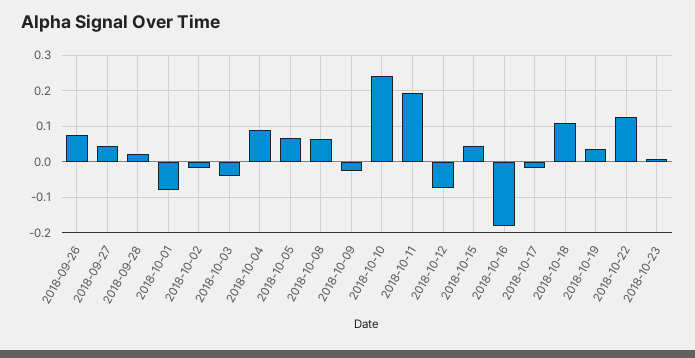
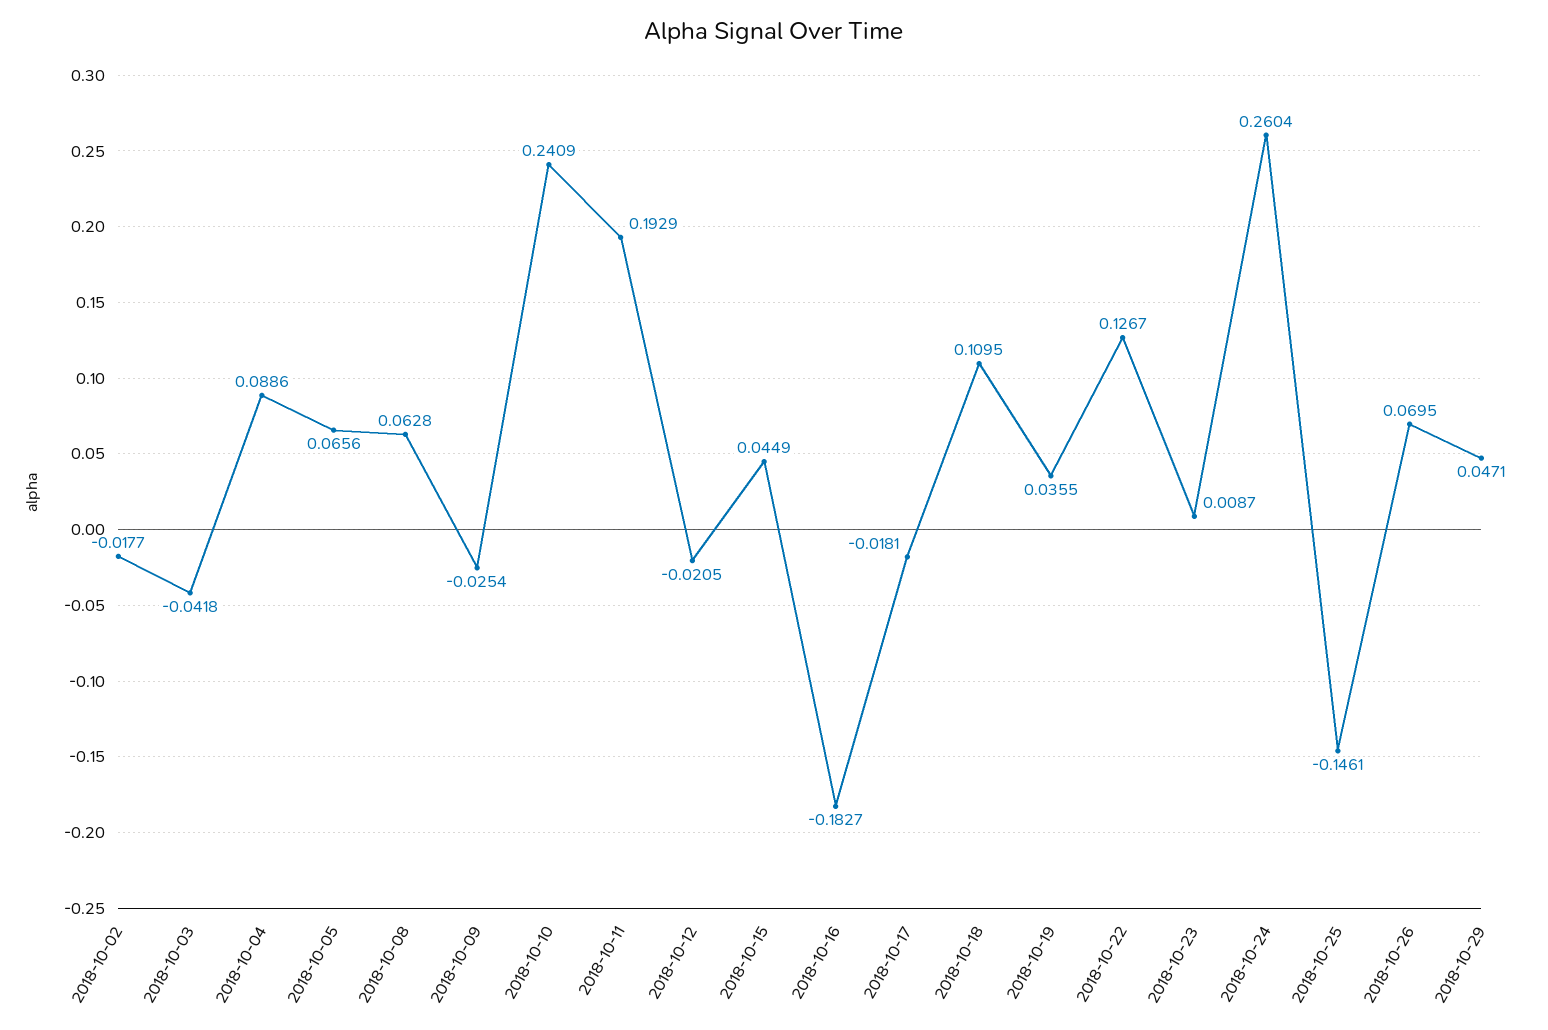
2018-09-26: 0.08 -> none
2018-09-27: 0.04 -> none
2018-09-28: 0.02 -> none
2018-10-01: -0.08 -> none
2018-10-12: -0.08 -> -0.0205
2018-10-24: none -> 0.2604
2018-10-25: none -> -0.1461
2018-10-26: none -> 0.0695
2018-10-29: none -> 0.0471

